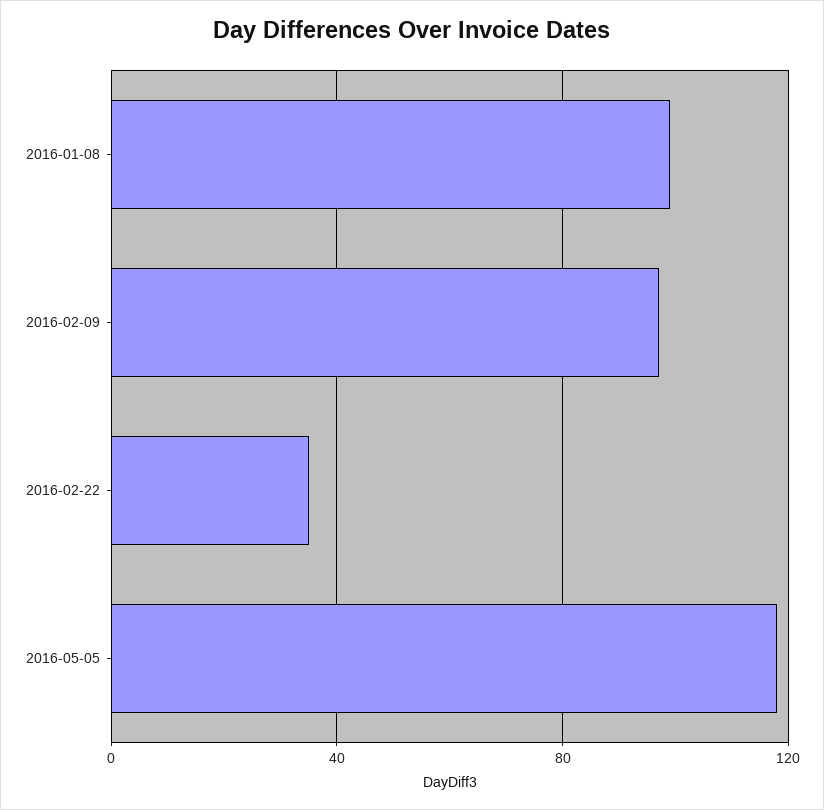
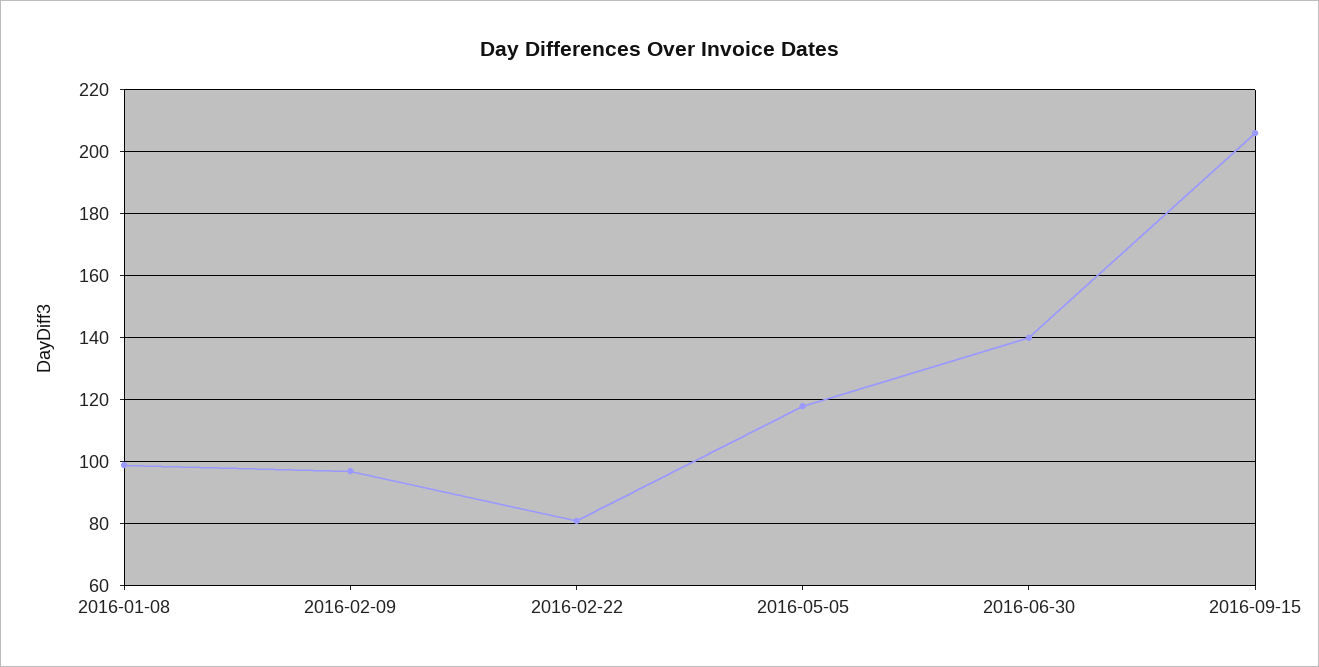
2016-02-22: 35 -> 80
2016-06-30: none -> 140
2016-09-15: none -> 205

